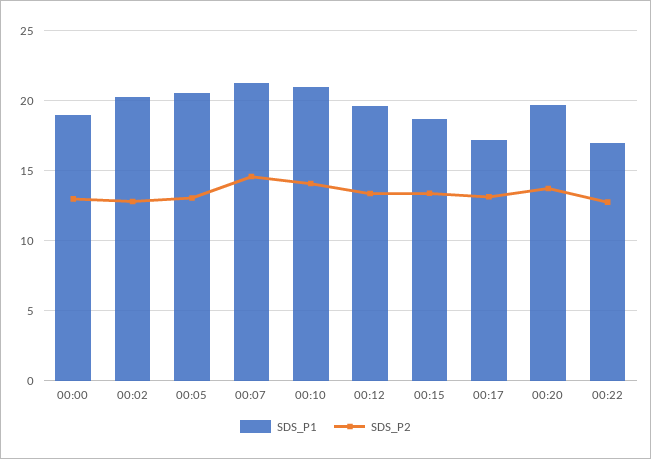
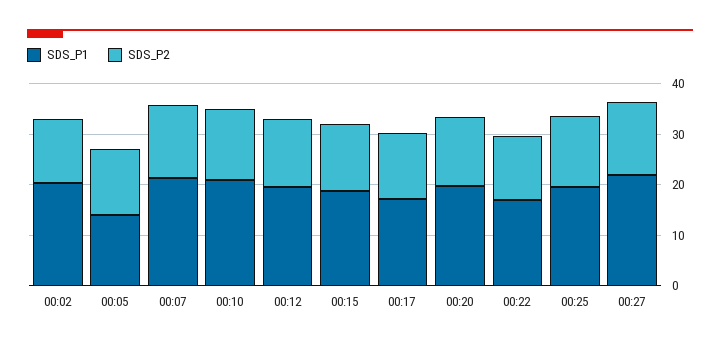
SDS_P1, 00:00: 19 -> none
SDS_P2, 00:00: 13 -> none
SDS_P1, 00:05: 20.5 -> 14
SDS_P1, 00:25: none -> 20
SDS_P2, 00:25: none -> 14
SDS_P1, 00:27: none -> 22
SDS_P2, 00:27: none -> 14

